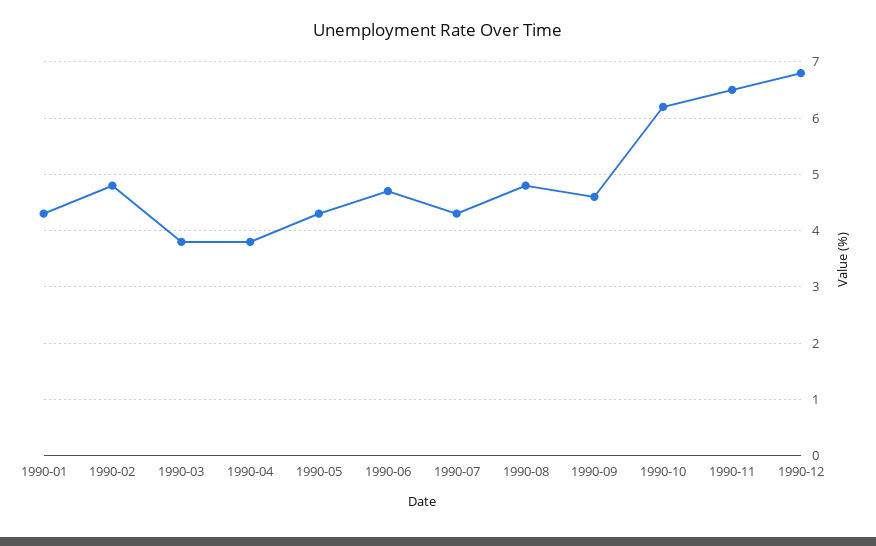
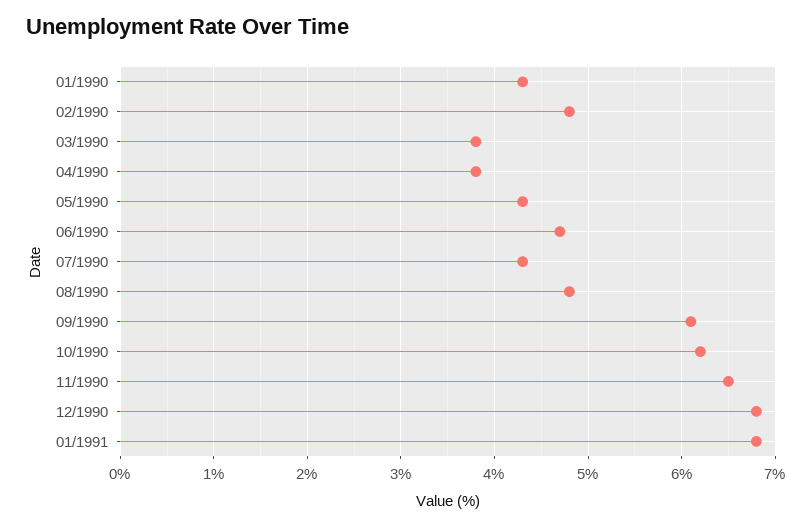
1990-09: 4.5 -> 6.1
01/1991: none -> 6.8

